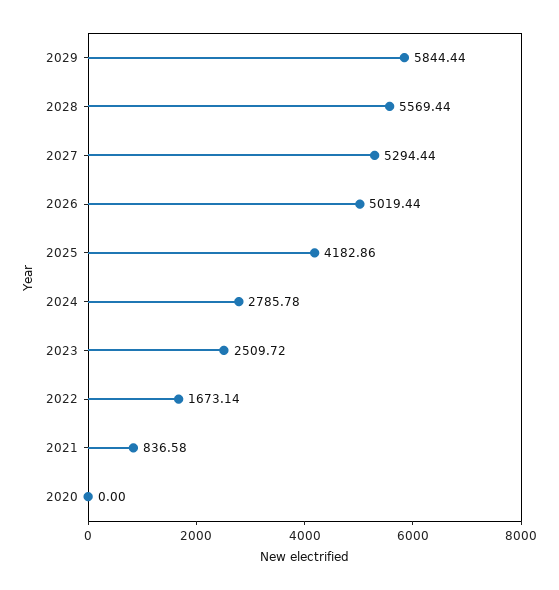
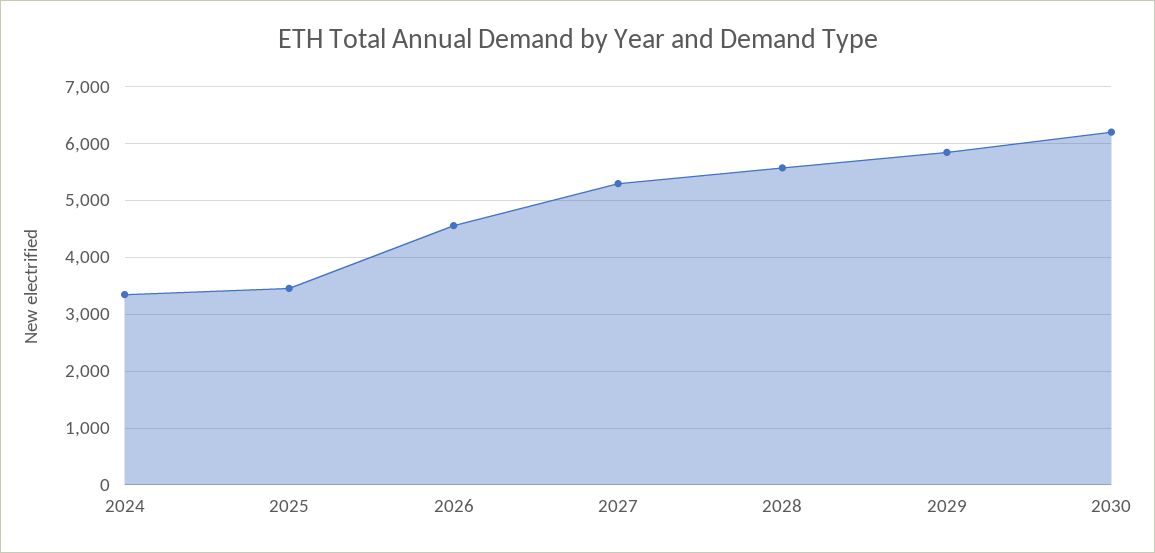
2026: 5019.44 -> 4600
2025: 4182.86 -> 3400
2024: 2785.78 -> 3400
2023: 2509.72 -> none
2022: 1673.14 -> none
2021: 836.58 -> none
2020: 0 -> none
2030: none -> 6200

